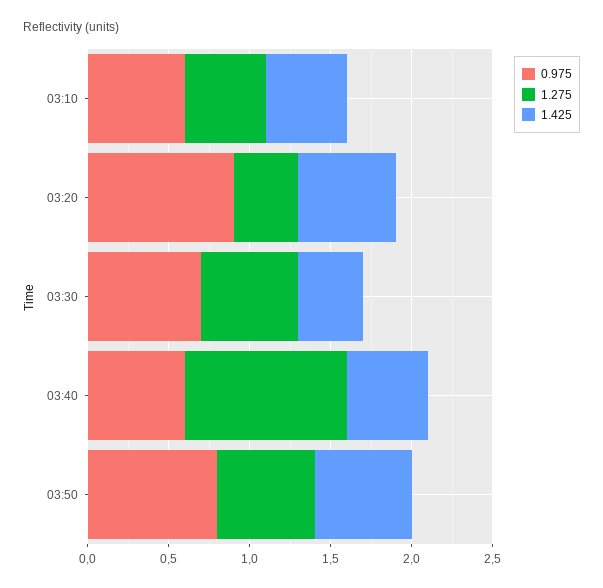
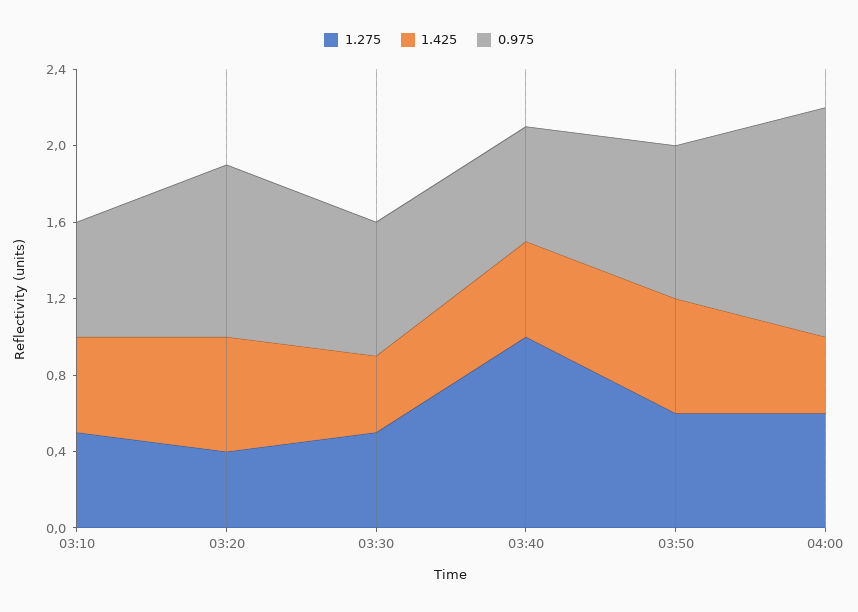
1.275, 03:30: 0.6 -> 0.5
1.275, 04:00: none -> 0.6
1.425, 04:00: none -> 0.4
0.975, 04:00: none -> 1.2

